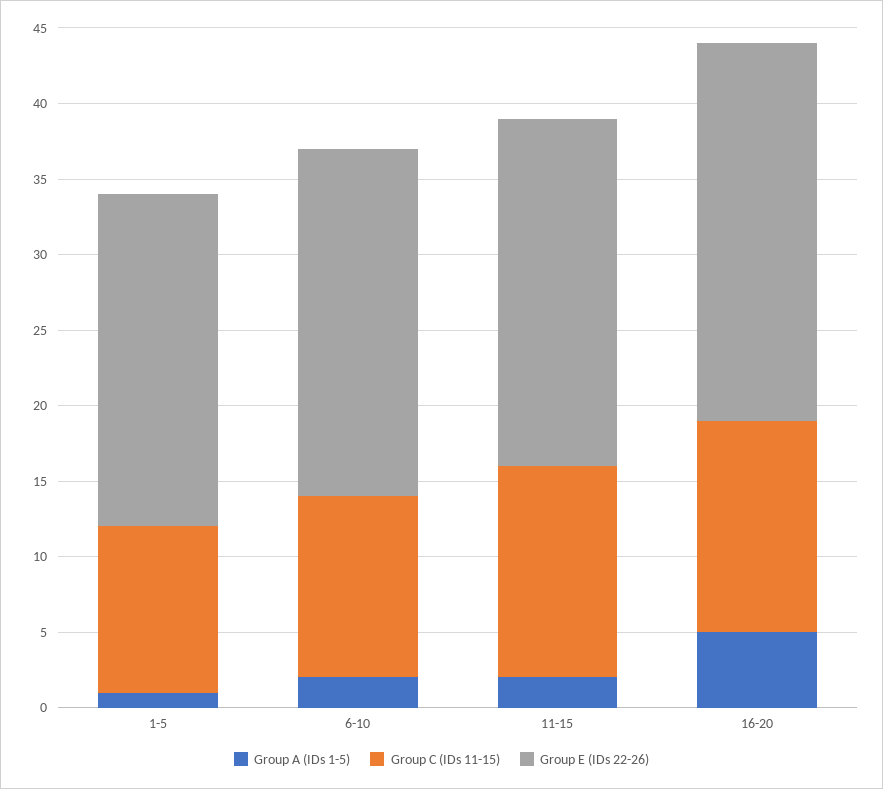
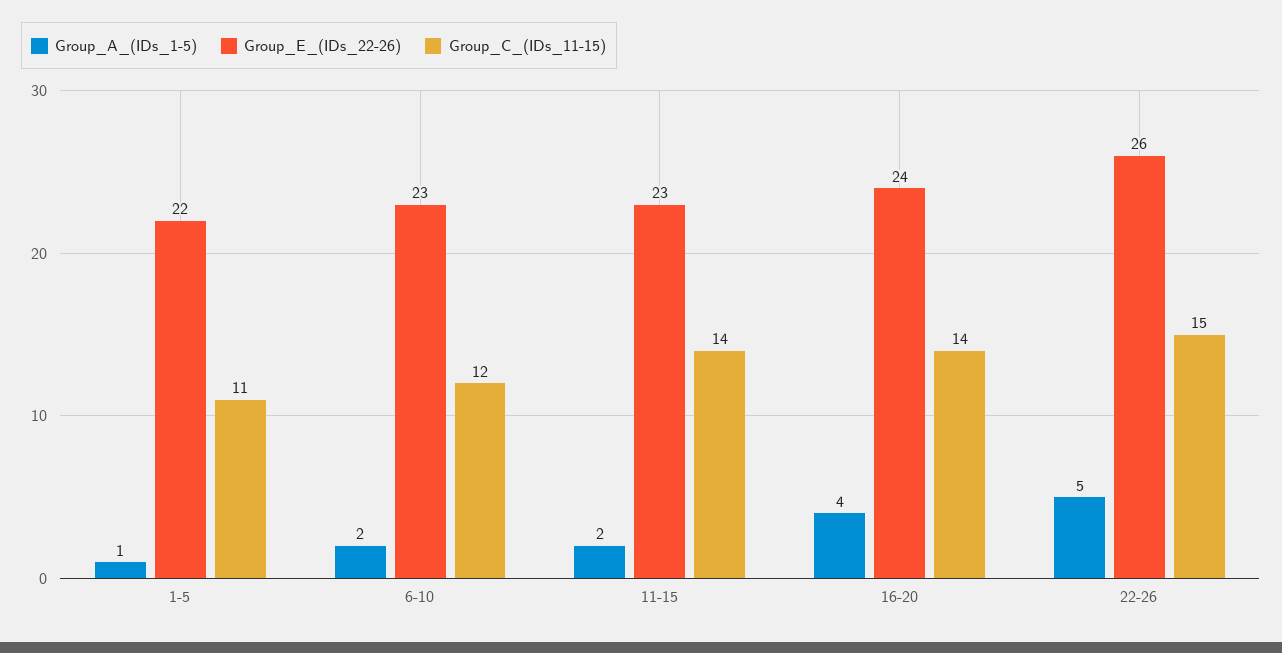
Group A (IDs 1-5), 16-20: 5 -> 4
Group E (IDs 22-26), 16-20: 25 -> 24
Group A (IDs 1-5), 22-26: none -> 5
Group E (IDs 22-26), 22-26: none -> 26
Group C (IDs 11-15), 22-26: none -> 15

